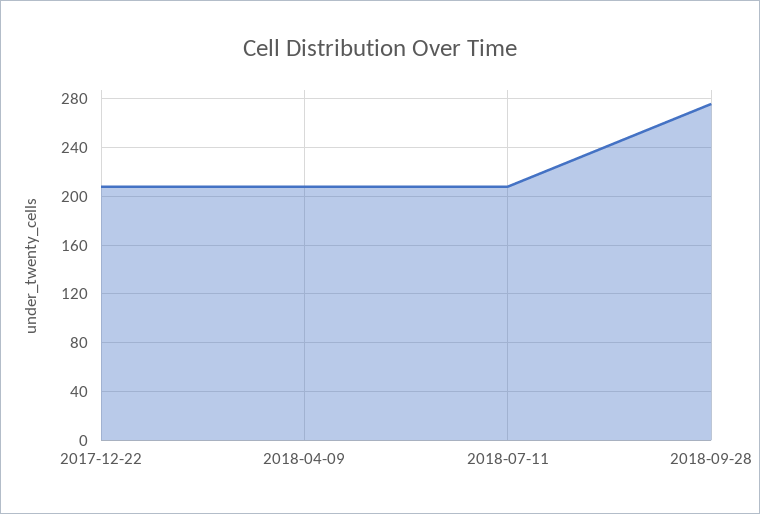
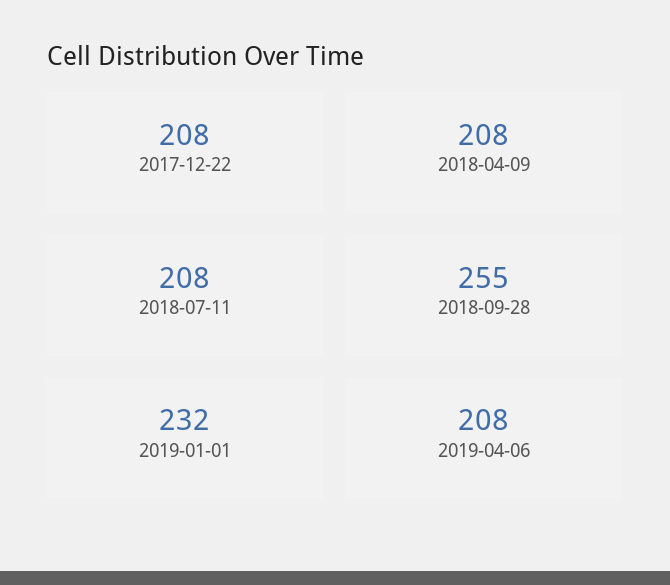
2018-09-28: 275 -> 255
2019-01-01: none -> 232
2019-04-06: none -> 208

